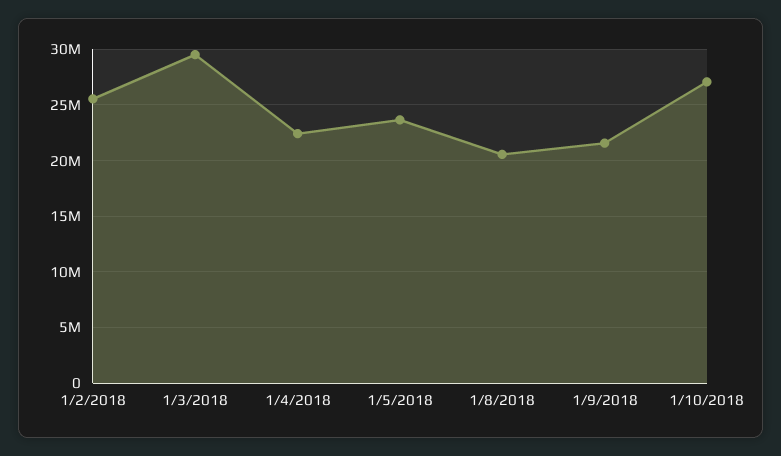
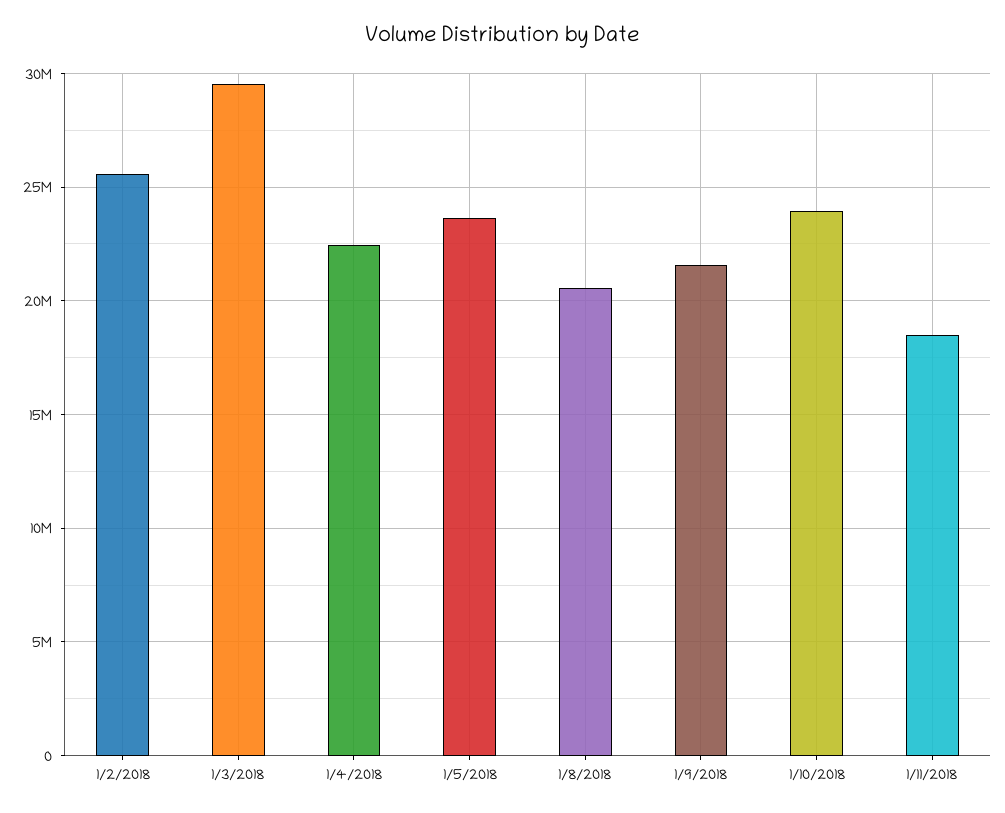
1/10/2018: 27000000 -> 24000000
1/11/2018: none -> 18500000

